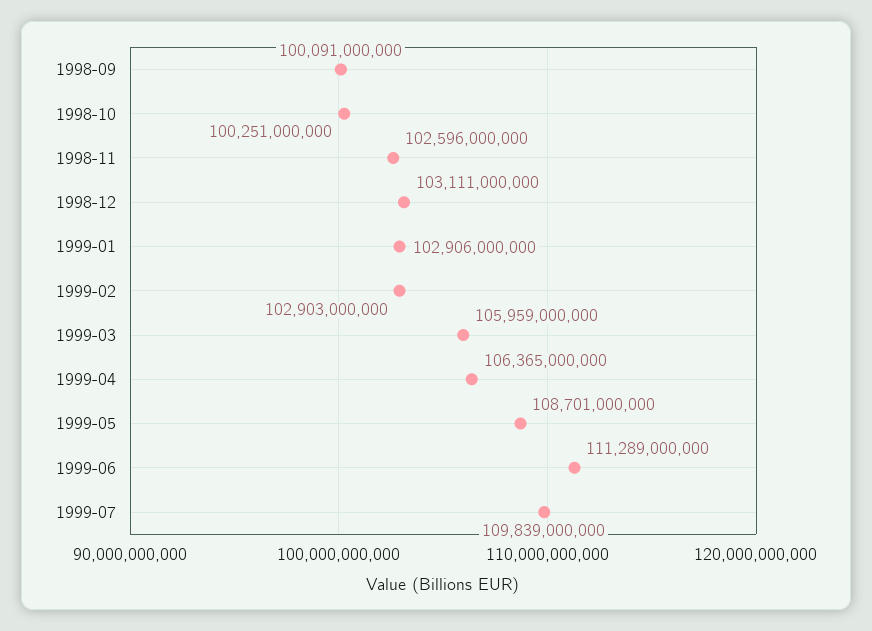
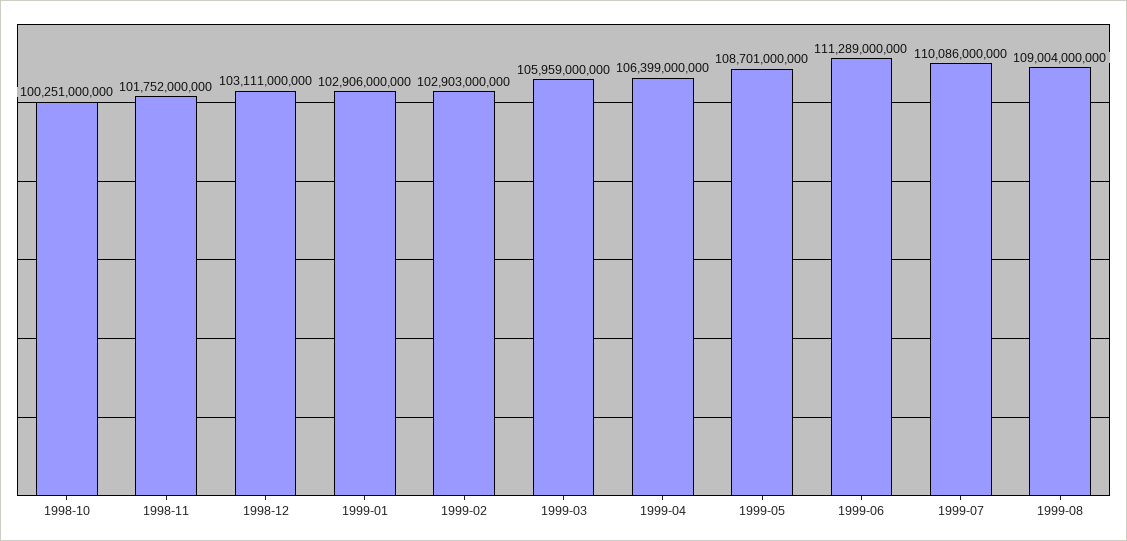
1998-09: 100091000000 -> none
1998-11: 102596000000 -> 101752000000
1999-04: 106365000000 -> 106399000000
1999-07: 109839000000 -> 110086000000
1999-08: none -> 109004000000

